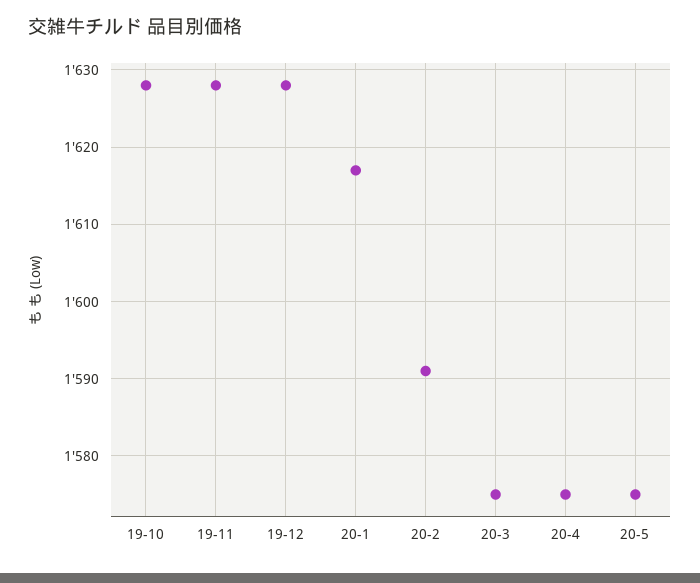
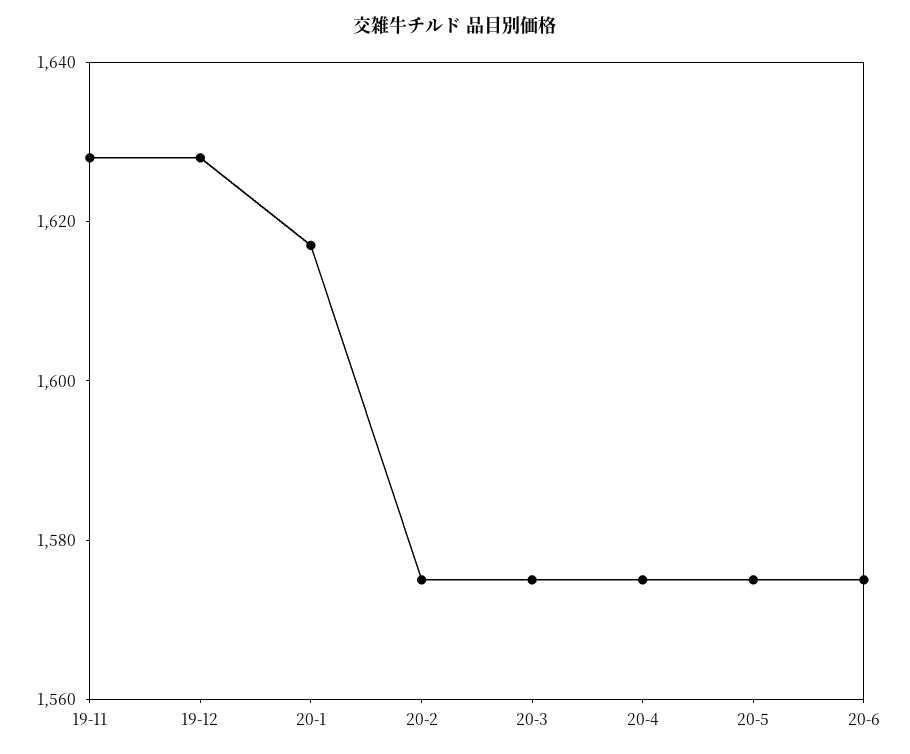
19-10: 1628 -> none
20-2: 1591 -> 1575
20-6: none -> 1575

